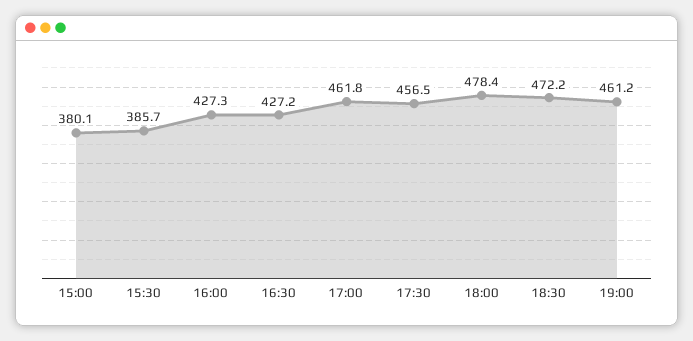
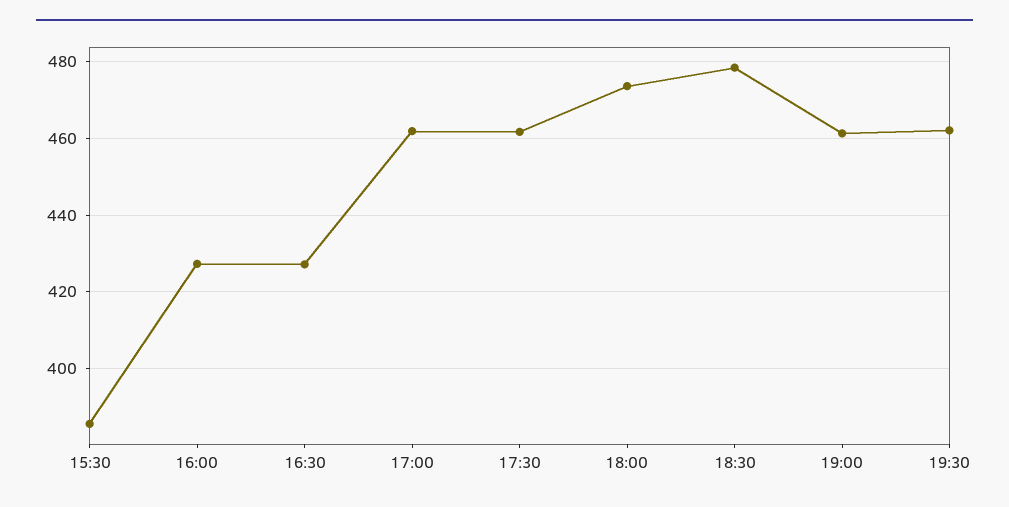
15:00: 380.1 -> none
17:30: 456.5 -> 462
18:00: 478.4 -> 474
18:30: 472.2 -> 478
19:30: none -> 462

